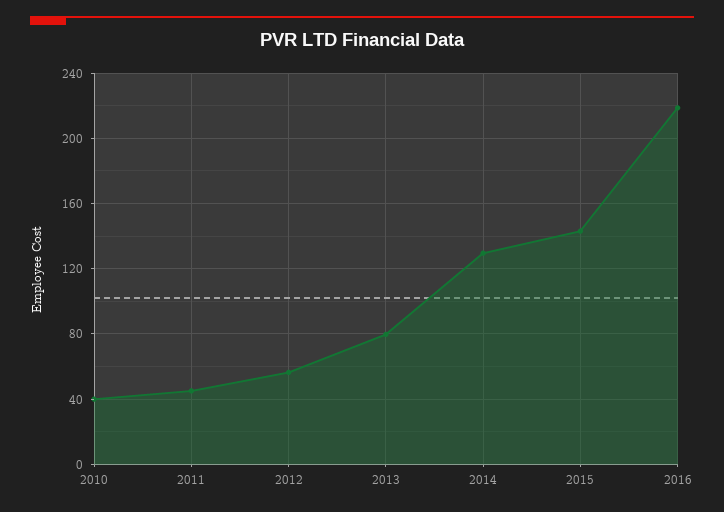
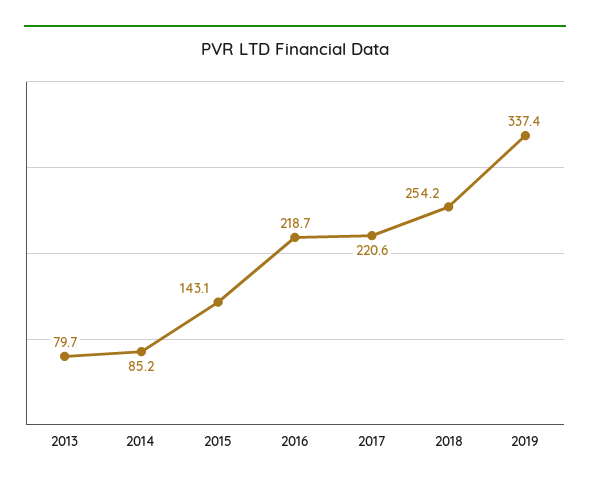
2010: 40 -> none
2011: 45 -> none
2012: 55 -> none
2014: 130 -> 85.2
2017: none -> 220.6
2018: none -> 254.2
2019: none -> 337.4

